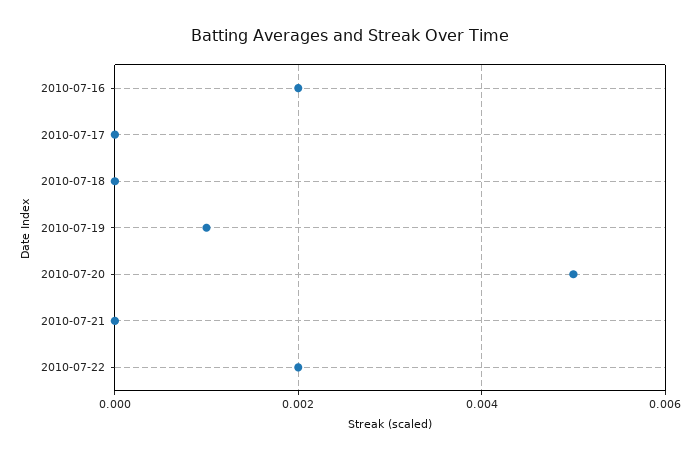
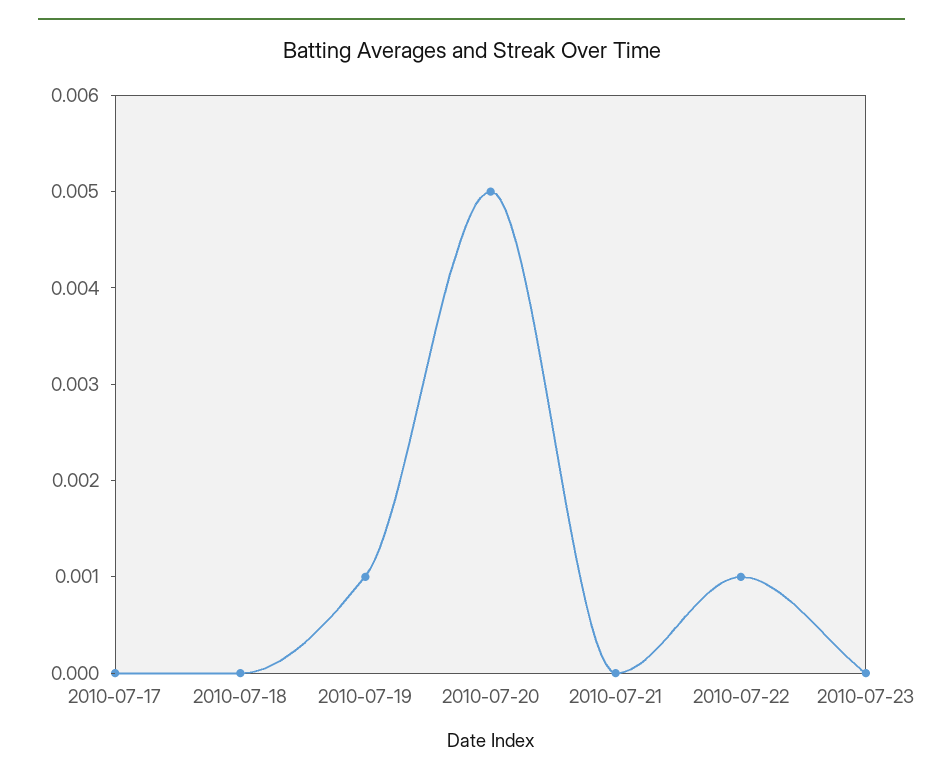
2010-07-16: 0.002 -> none
2010-07-22: 0.002 -> 0.001
2010-07-23: none -> 0

